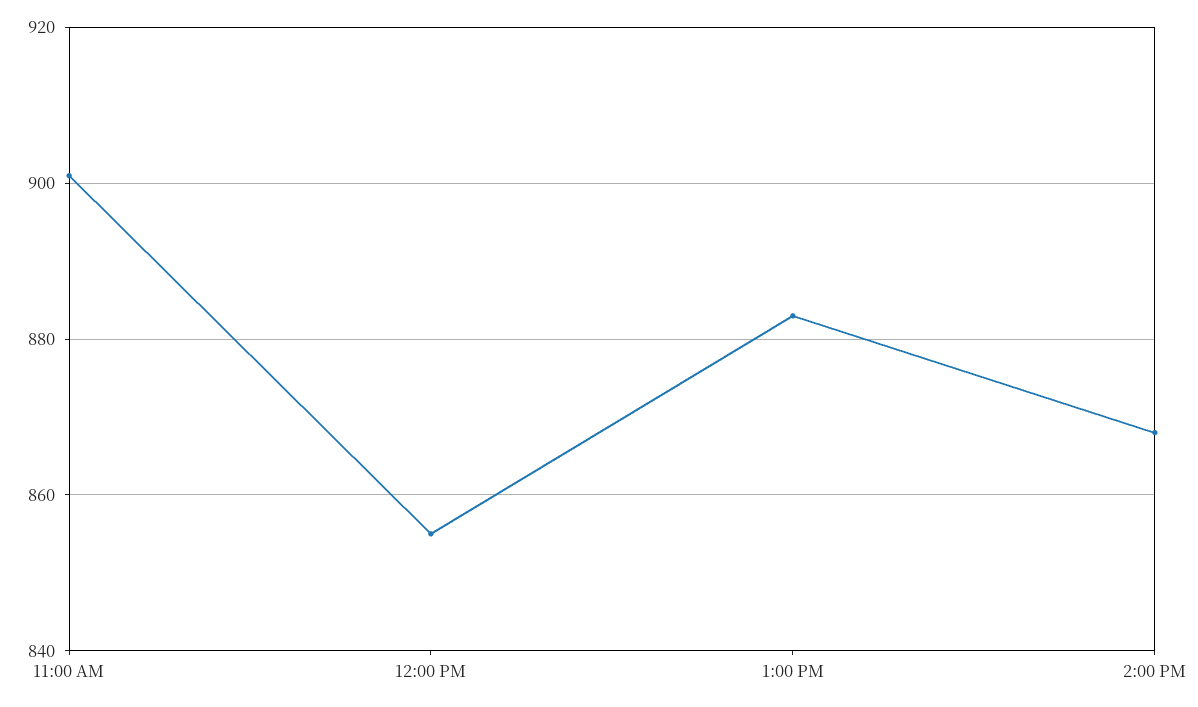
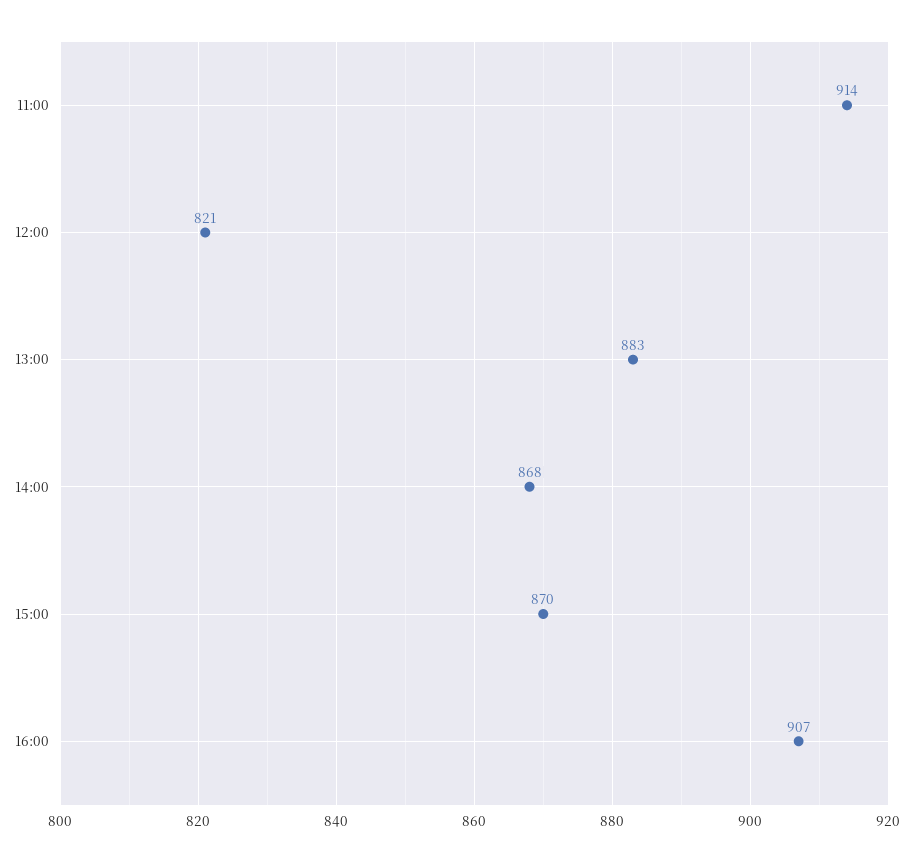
11:00 AM: 900 -> 914
12:00 PM: 855 -> 821
15:00: none -> 870
16:00: none -> 907

